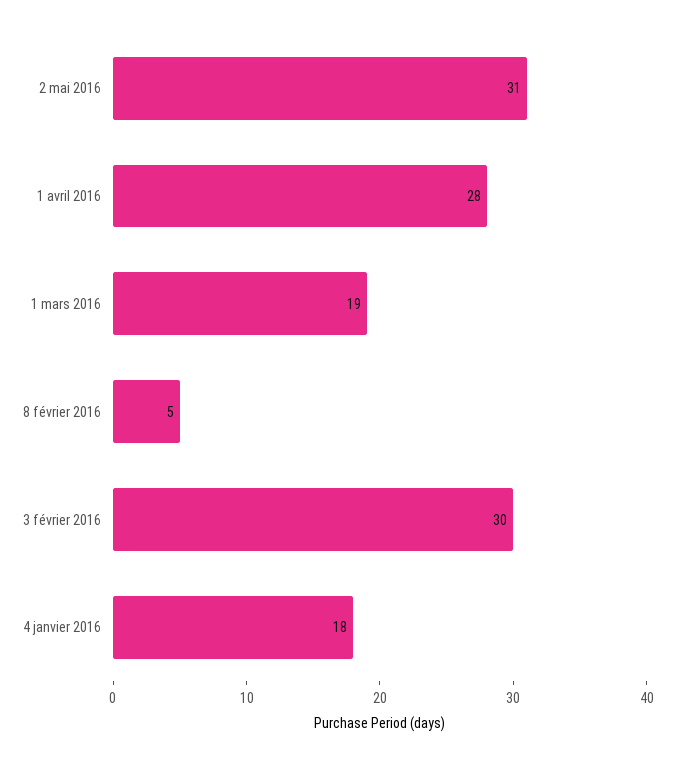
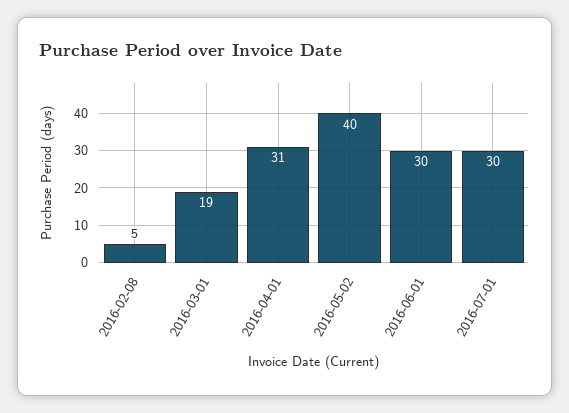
2 mai 2016: 31 -> 40
1 avril 2016: 28 -> 31
3 février 2016: 30 -> none
4 janvier 2016: 18 -> none
2016-06-01: none -> 30
2016-07-01: none -> 30

